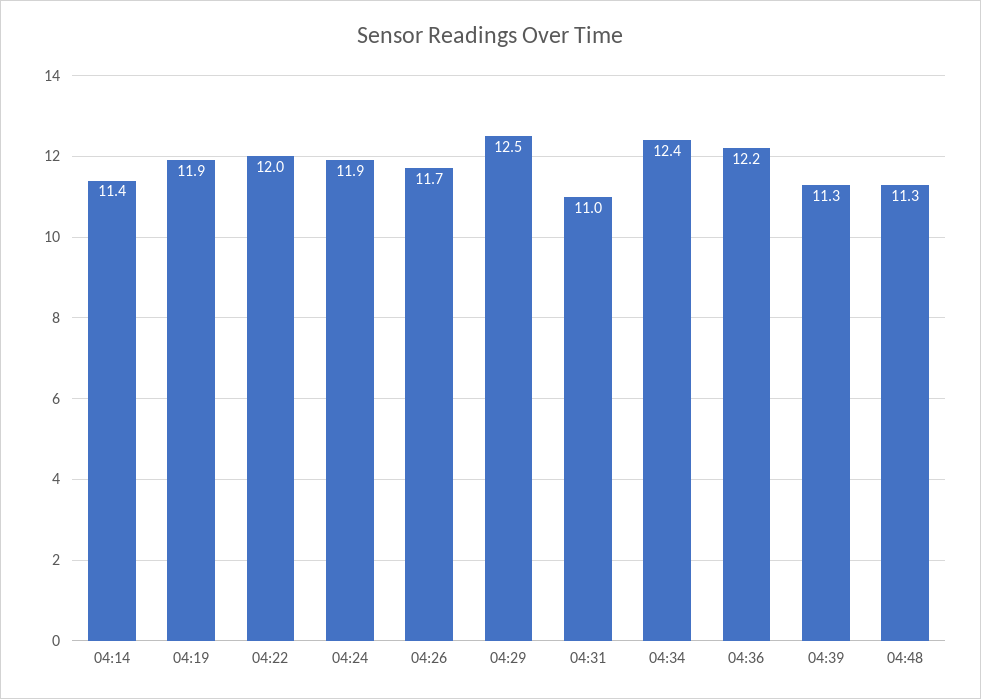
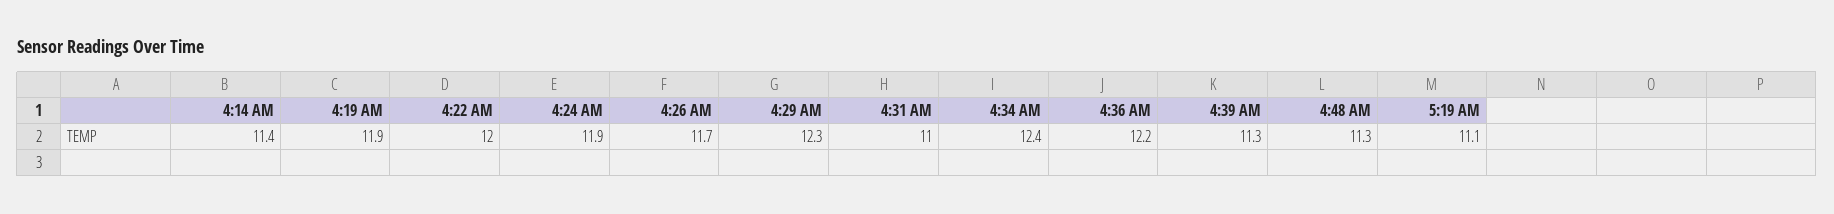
04:29: 12.5 -> 12.3
5:19 AM: none -> 11.1

